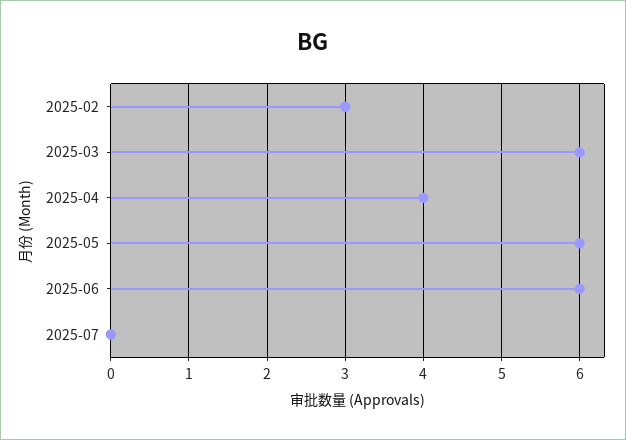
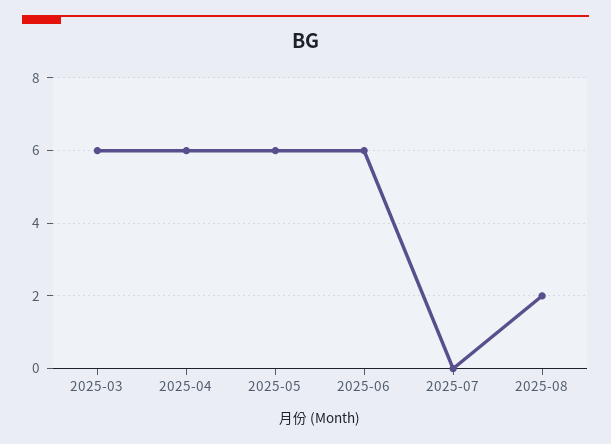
2025-02: 3 -> none
2025-04: 4 -> 6
2025-08: none -> 2

